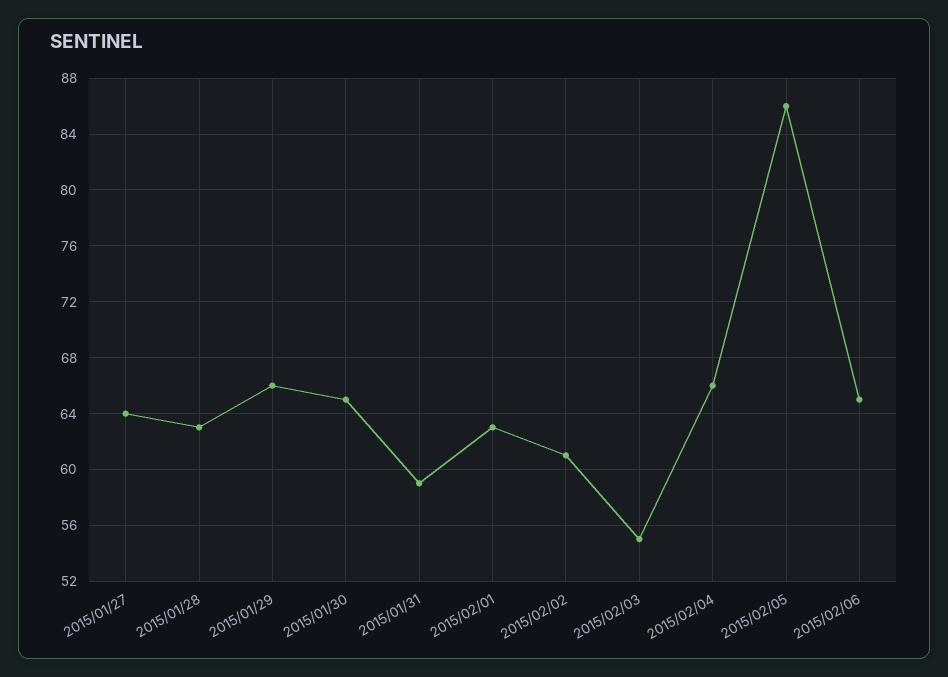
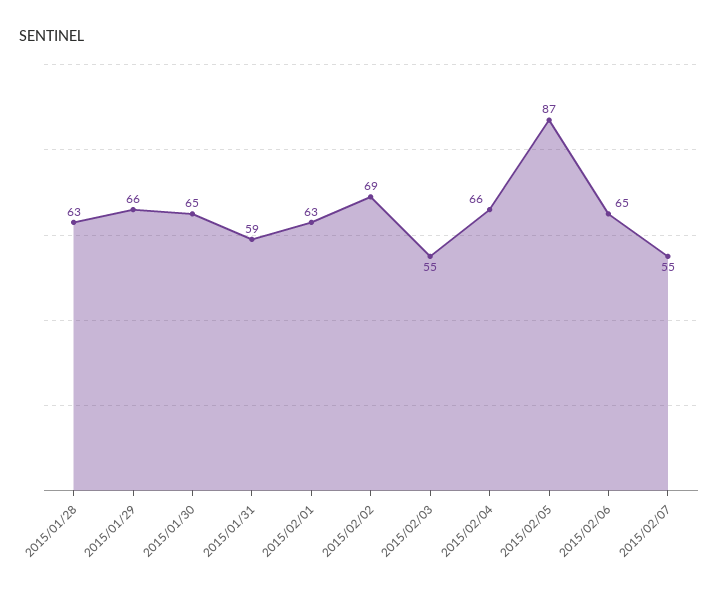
2015/01/27: 64 -> none
2015/02/02: 61 -> 69
2015/02/05: 86 -> 87
2015/02/07: none -> 55

